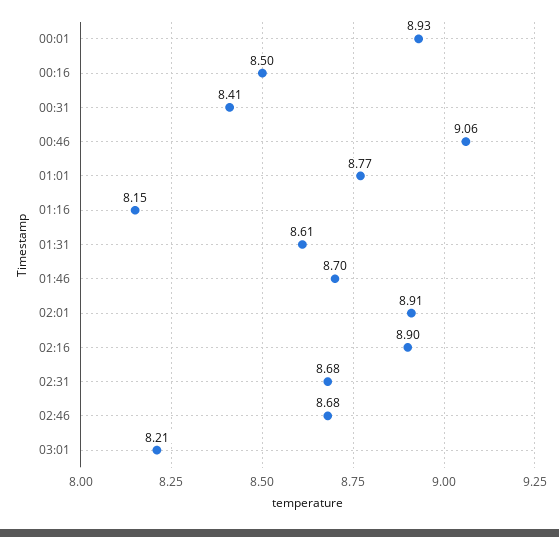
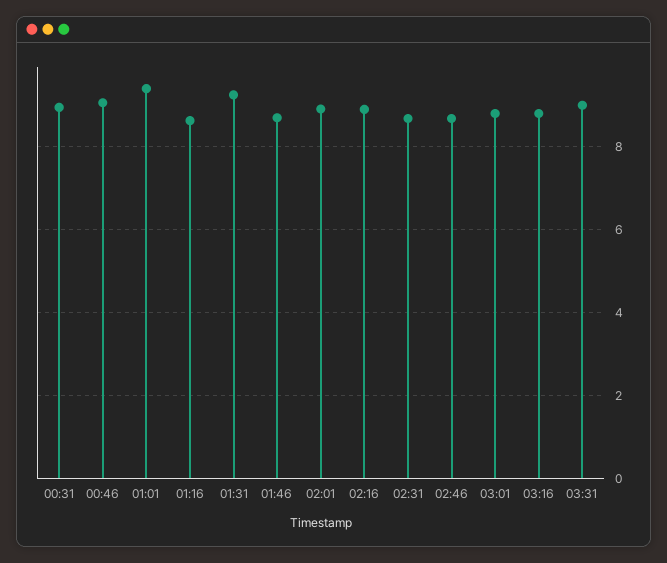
00:01: 8.93 -> none
00:16: 8.5 -> none
00:31: 8.41 -> 9
01:01: 8.77 -> 9.4
01:16: 8.15 -> 8.6
01:31: 8.61 -> 9.2
03:01: 8.21 -> 8.8
03:16: none -> 8.8
03:31: none -> 9

